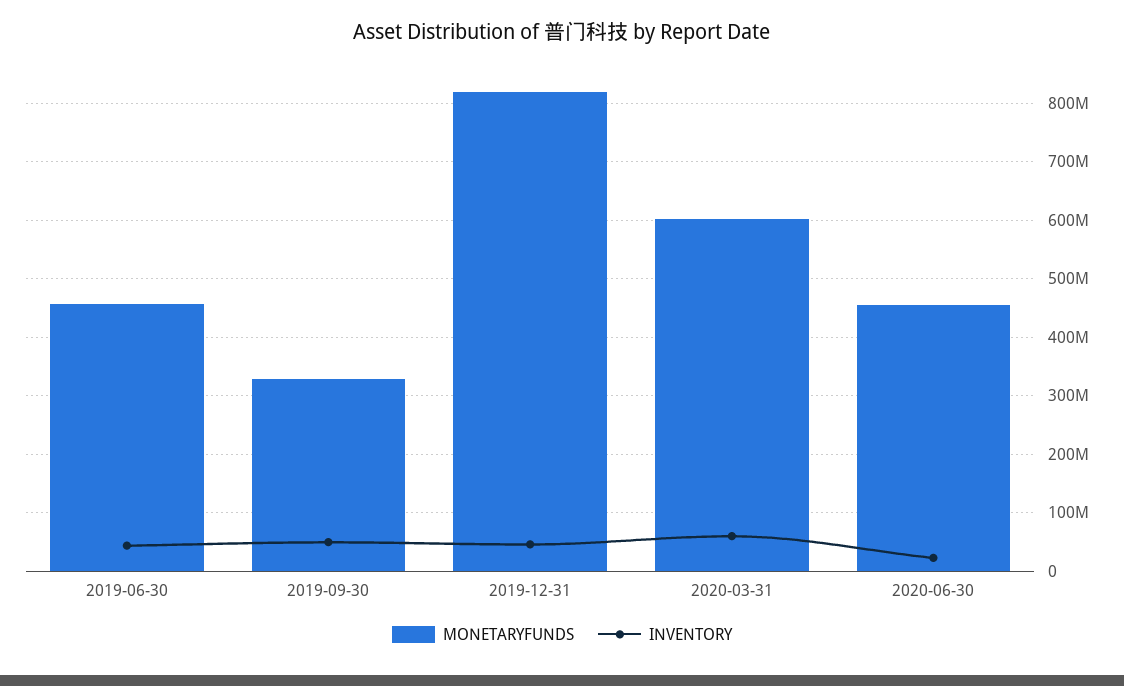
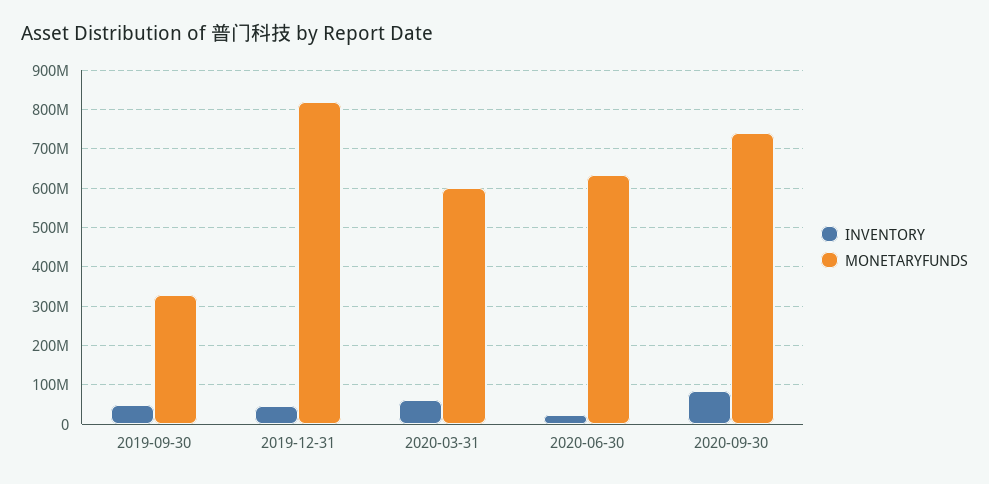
MONETARYFUNDS, 2019-06-30: 460000000 -> none
INVENTORY, 2019-06-30: 40000000 -> none
MONETARYFUNDS, 2020-06-30: 460000000 -> 640000000
INVENTORY, 2020-09-30: none -> 80000000
MONETARYFUNDS, 2020-09-30: none -> 740000000

